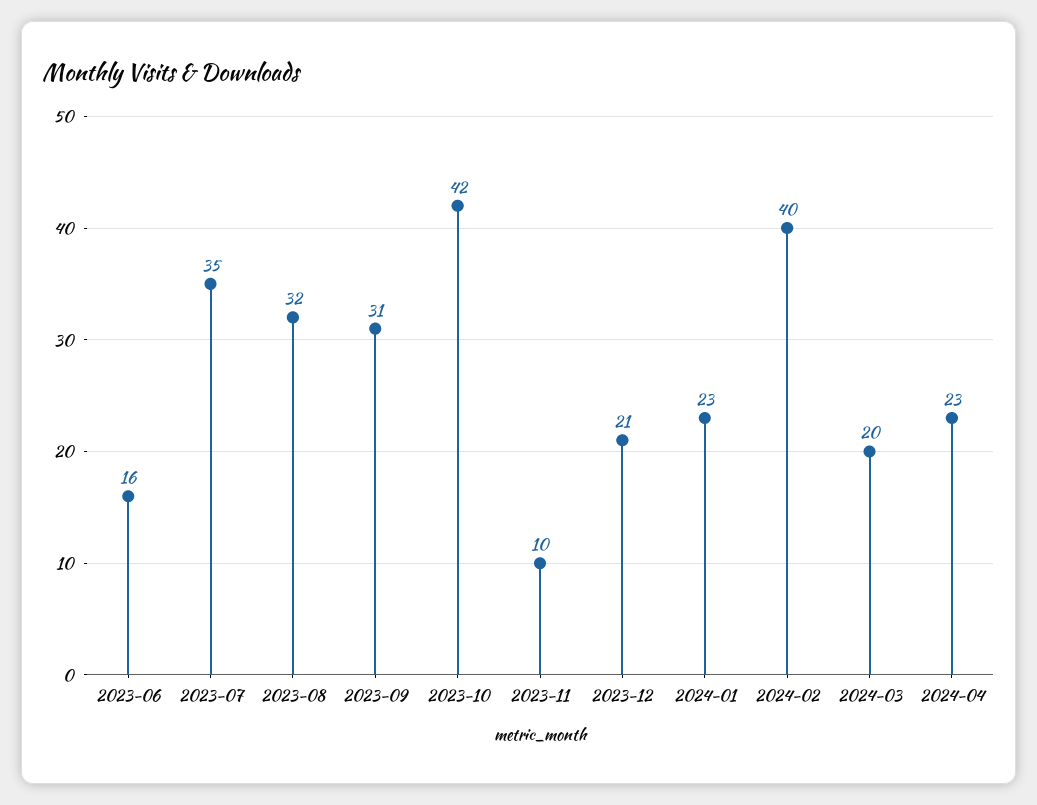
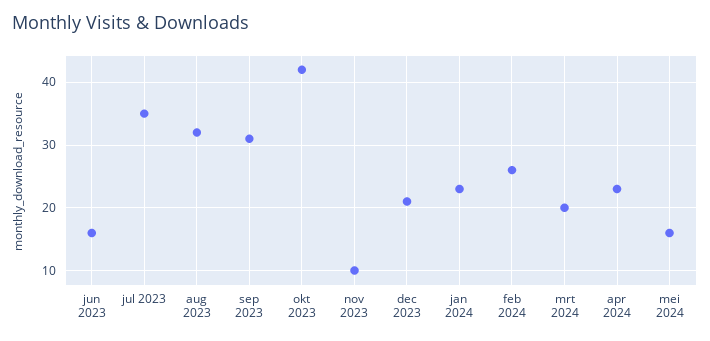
2024-02: 40 -> 26
mei 2024: none -> 16

